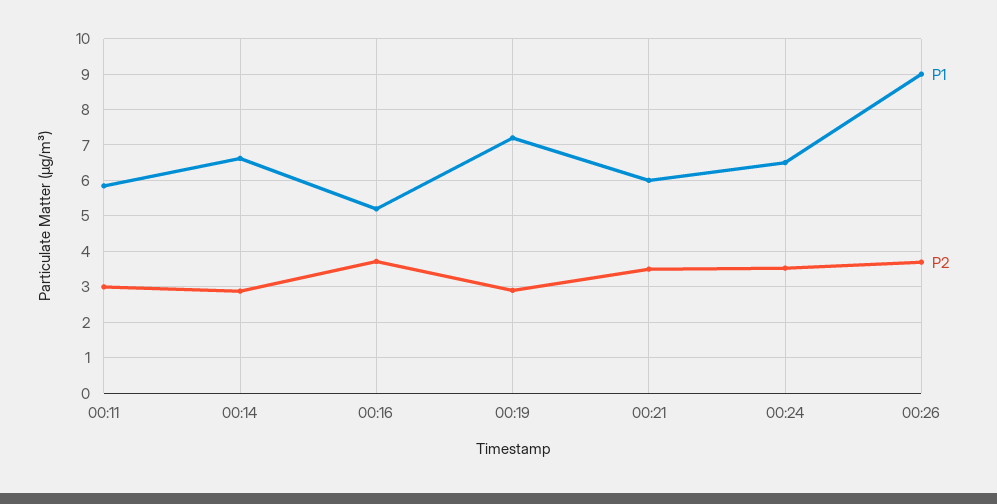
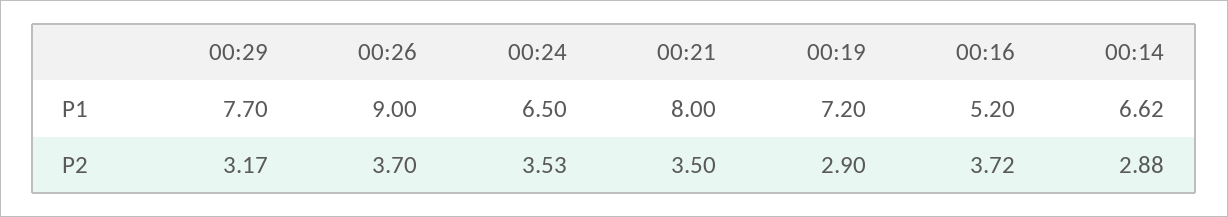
P1, 00:11: 5.8 -> none
P2, 00:11: 3 -> none
P1, 00:21: 6 -> 8
P1, 00:29: none -> 7.7
P2, 00:29: none -> 3.17

